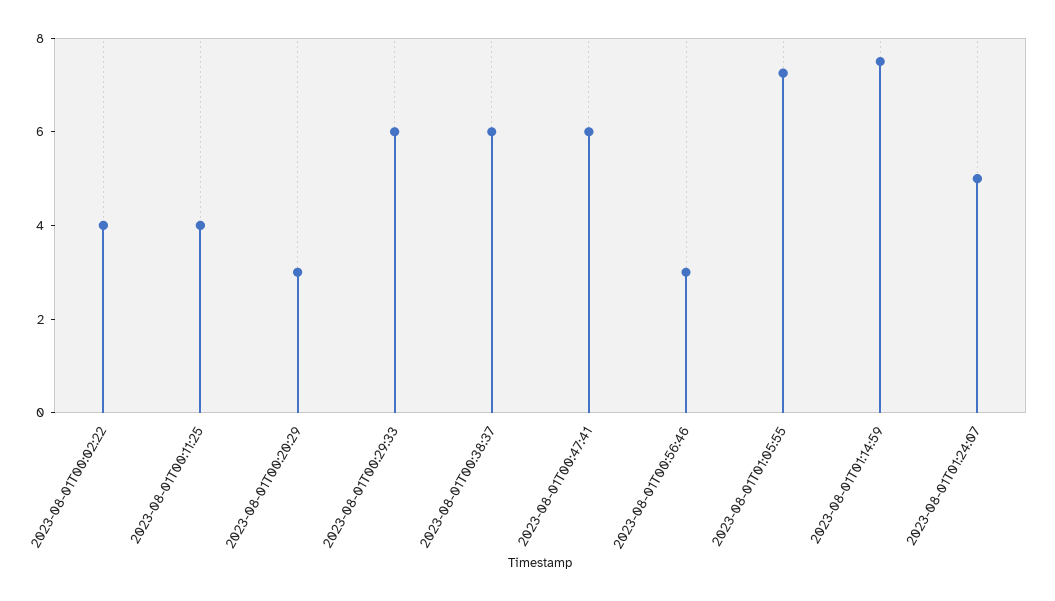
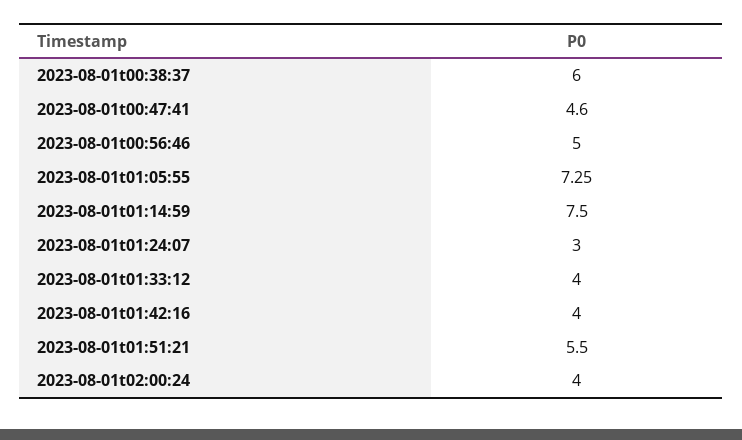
2023-08-01T00:02:22: 4 -> none
2023-08-01T00:11:25: 4 -> none
2023-08-01T00:20:29: 3 -> none
2023-08-01T00:29:33: 6 -> none
2023-08-01T00:47:41: 6 -> 4.6
2023-08-01T00:56:46: 3 -> 5
2023-08-01T01:24:07: 5 -> 3
2023-08-01t01:33:12: none -> 4
2023-08-01t01:42:16: none -> 4
2023-08-01t01:51:21: none -> 5.5
2023-08-01t02:00:24: none -> 4

